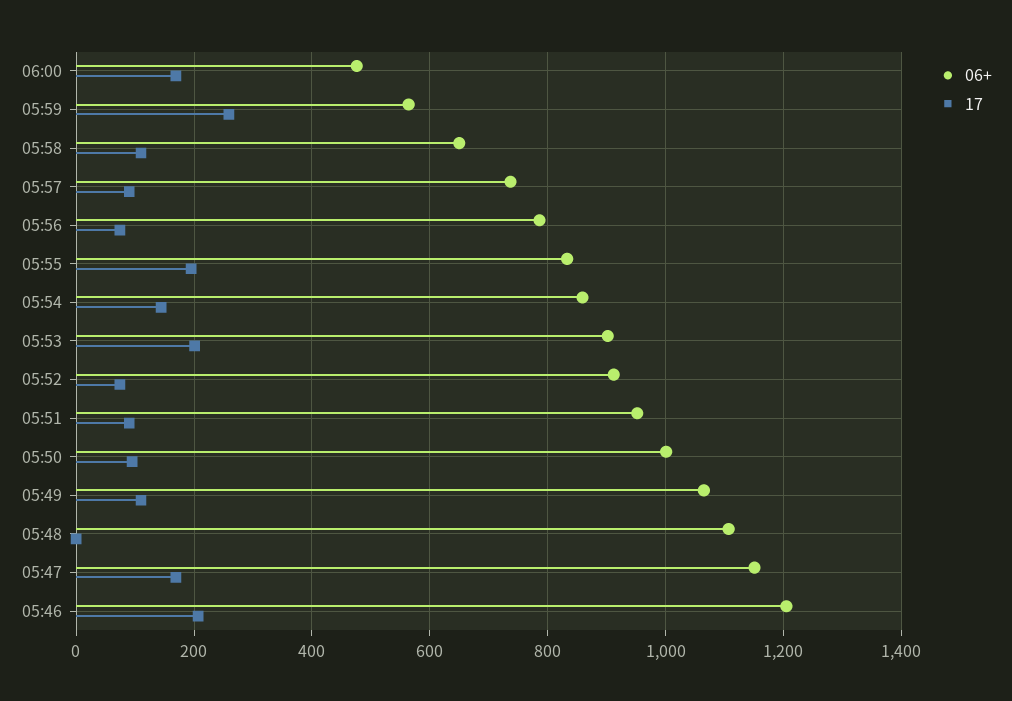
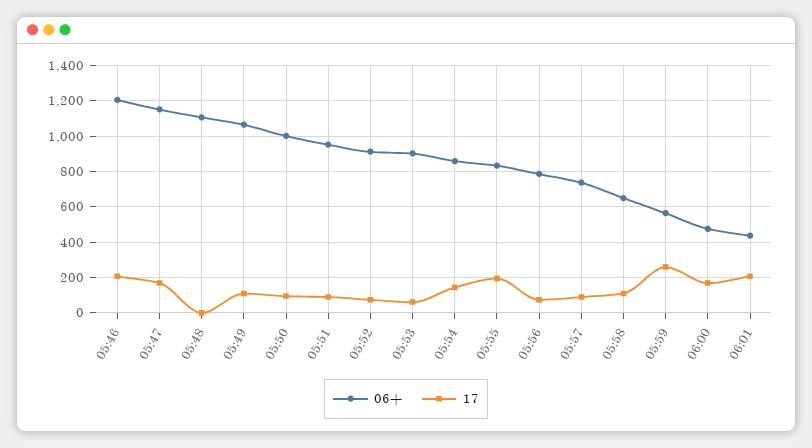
17, 05:53: 200 -> 50
06+, 06:01: none -> 450
17, 06:01: none -> 200

